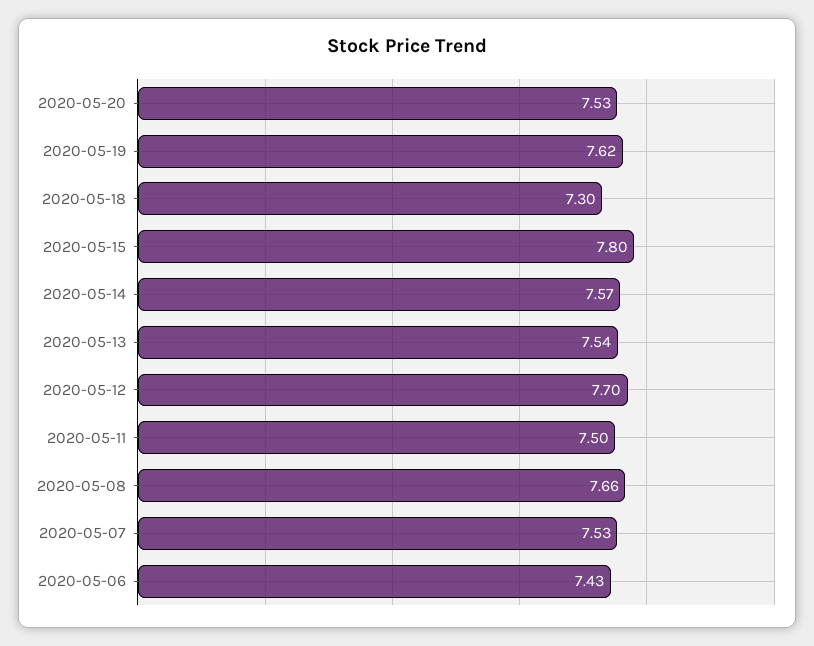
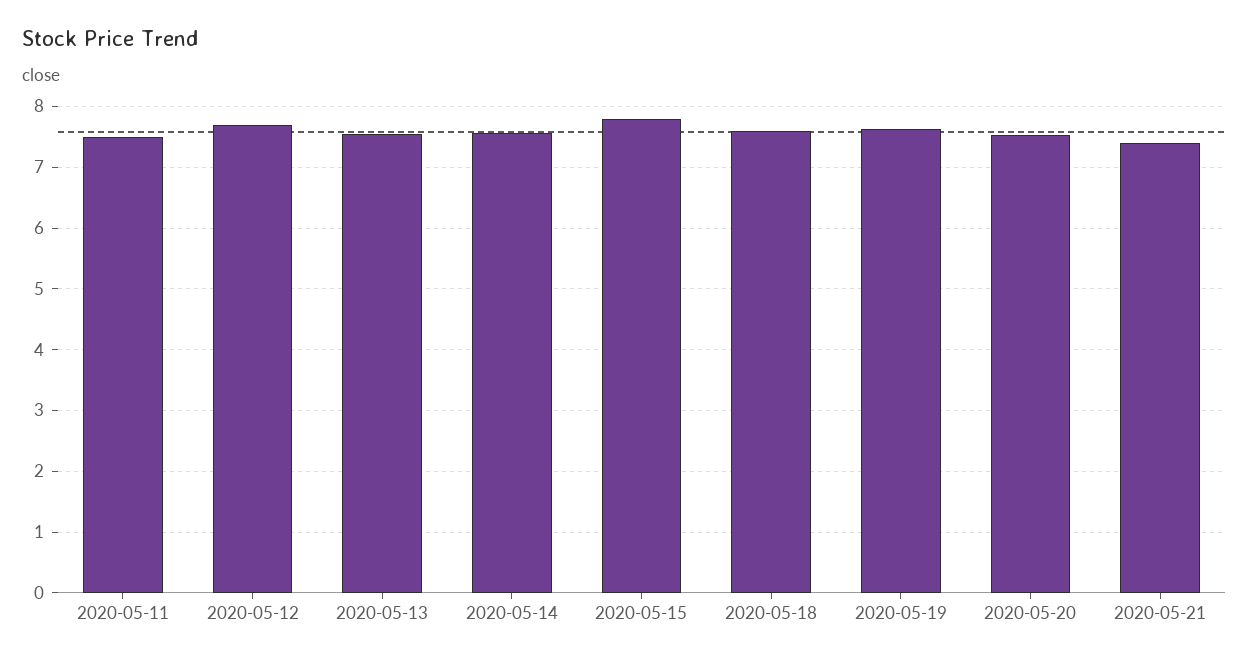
2020-05-18: 7.3 -> 7.6
2020-05-08: 7.66 -> none
2020-05-07: 7.53 -> none
2020-05-06: 7.43 -> none
2020-05-21: none -> 7.4

